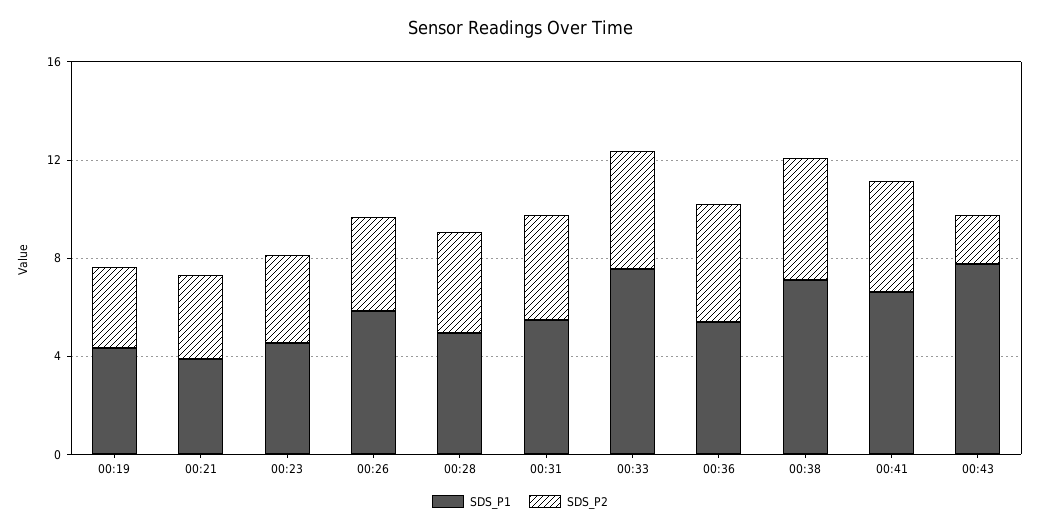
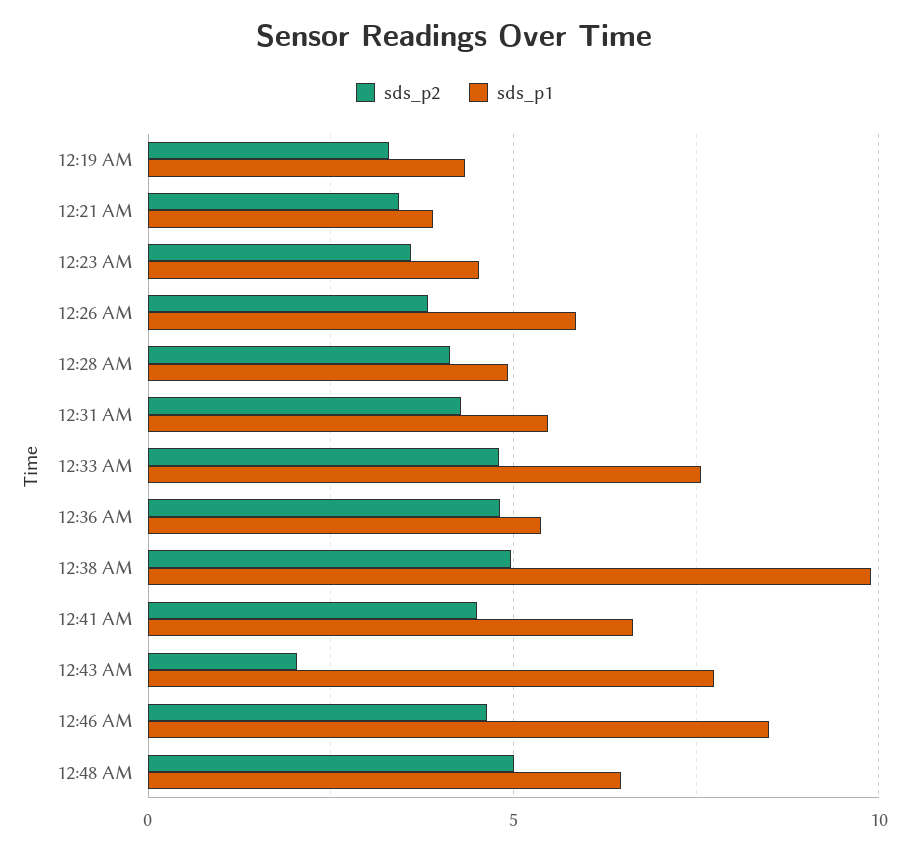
SDS_P1, 00:38: 7 -> 10
SDS_P2, 12:46 AM: none -> 4.5
SDS_P1, 12:46 AM: none -> 8.5
SDS_P2, 12:48 AM: none -> 5
SDS_P1, 12:48 AM: none -> 6.5

